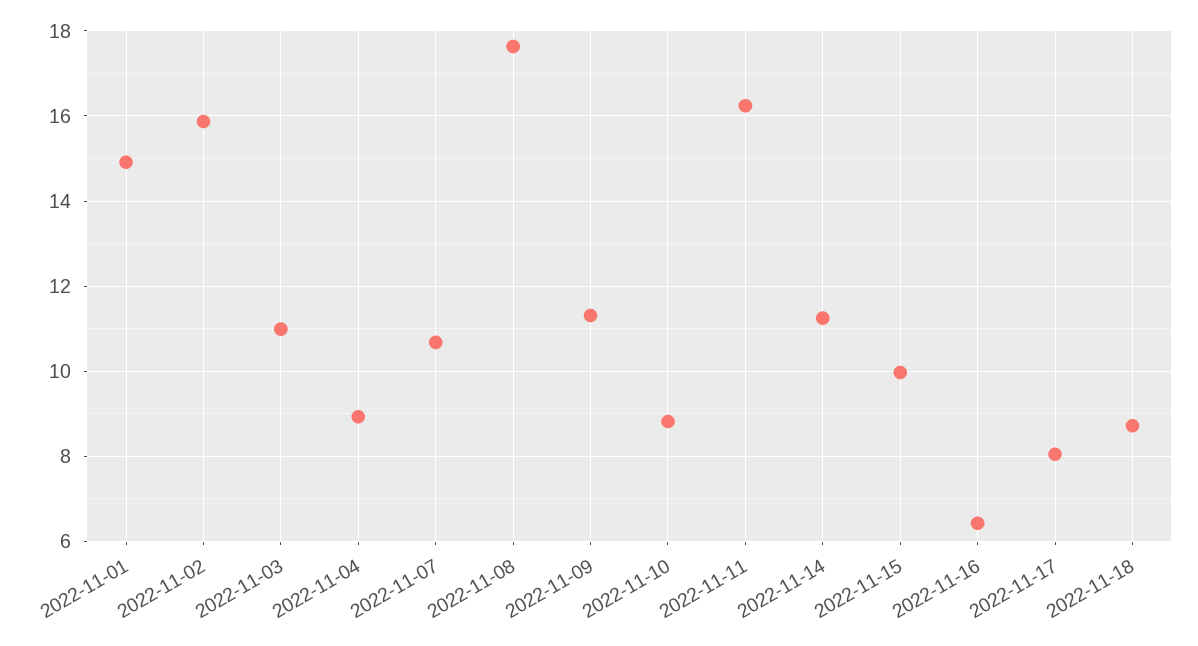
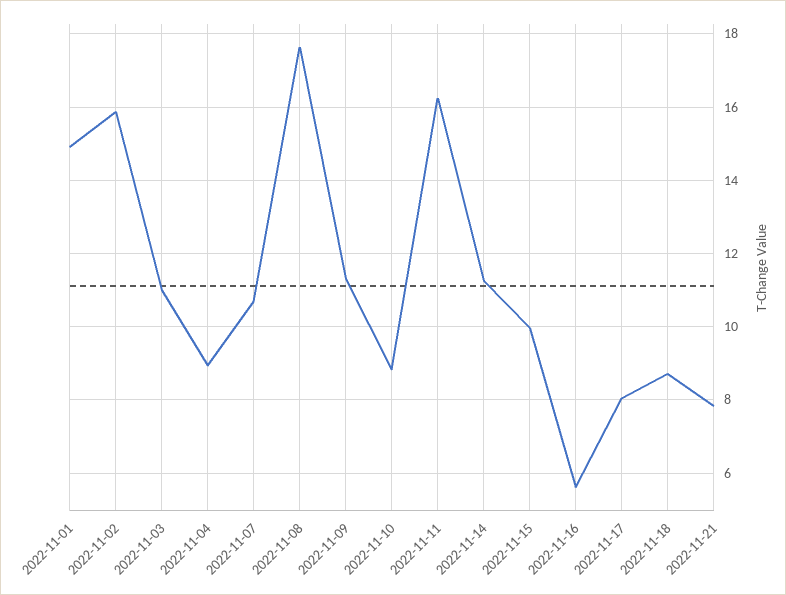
2022-11-16: 6.4 -> 5.6
2022-11-21: none -> 7.8

